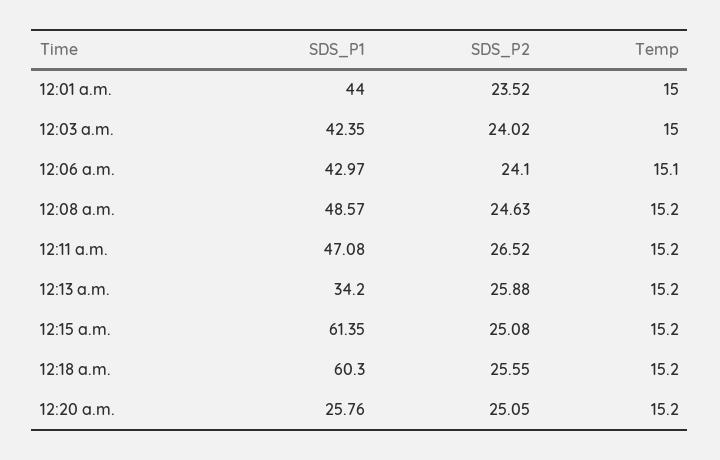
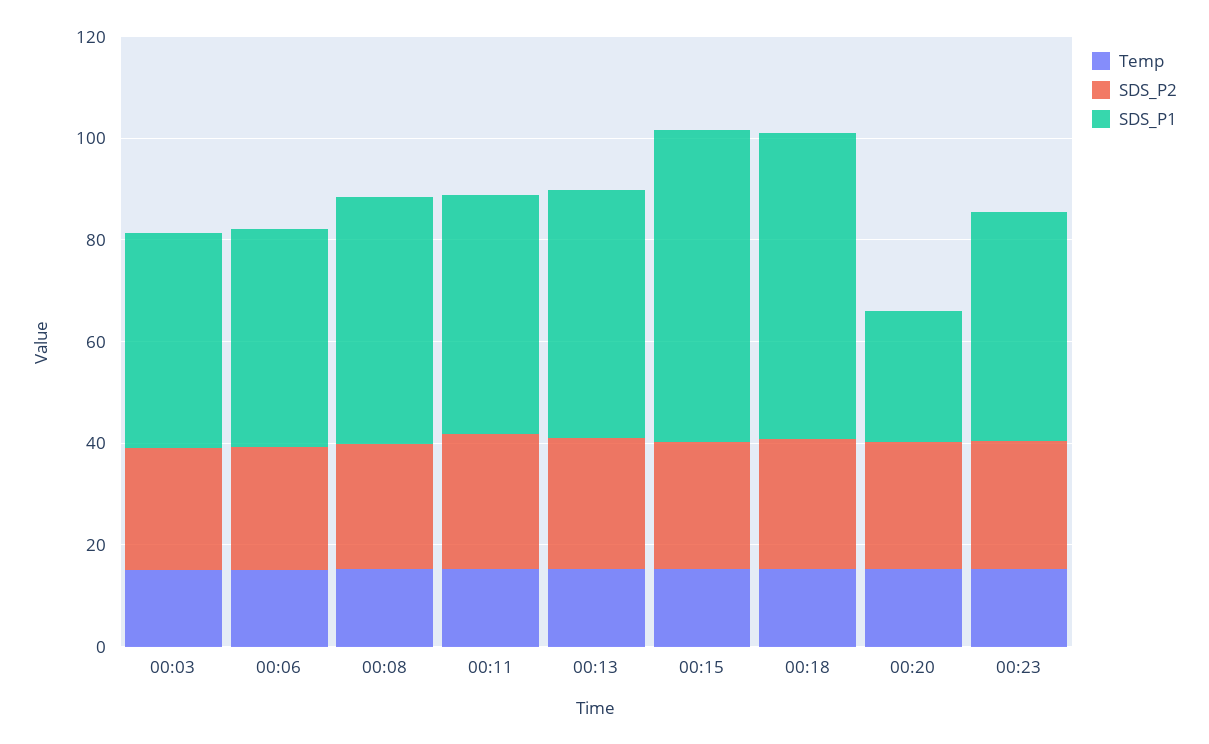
SDS_P1, 12:01 a.m.: 44 -> none
SDS_P2, 12:01 a.m.: 23.52 -> none
Temp, 12:01 a.m.: 15 -> none
SDS_P1, 12:13 a.m.: 34.2 -> 50
Temp, 00:23: none -> 15
SDS_P2, 00:23: none -> 25
SDS_P1, 00:23: none -> 45

